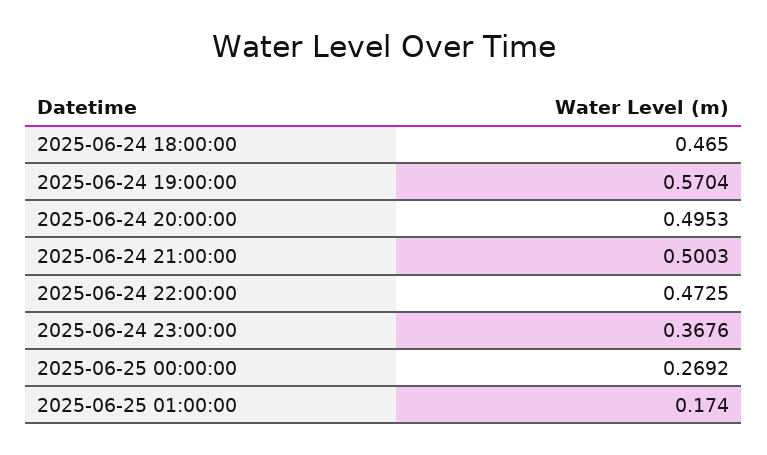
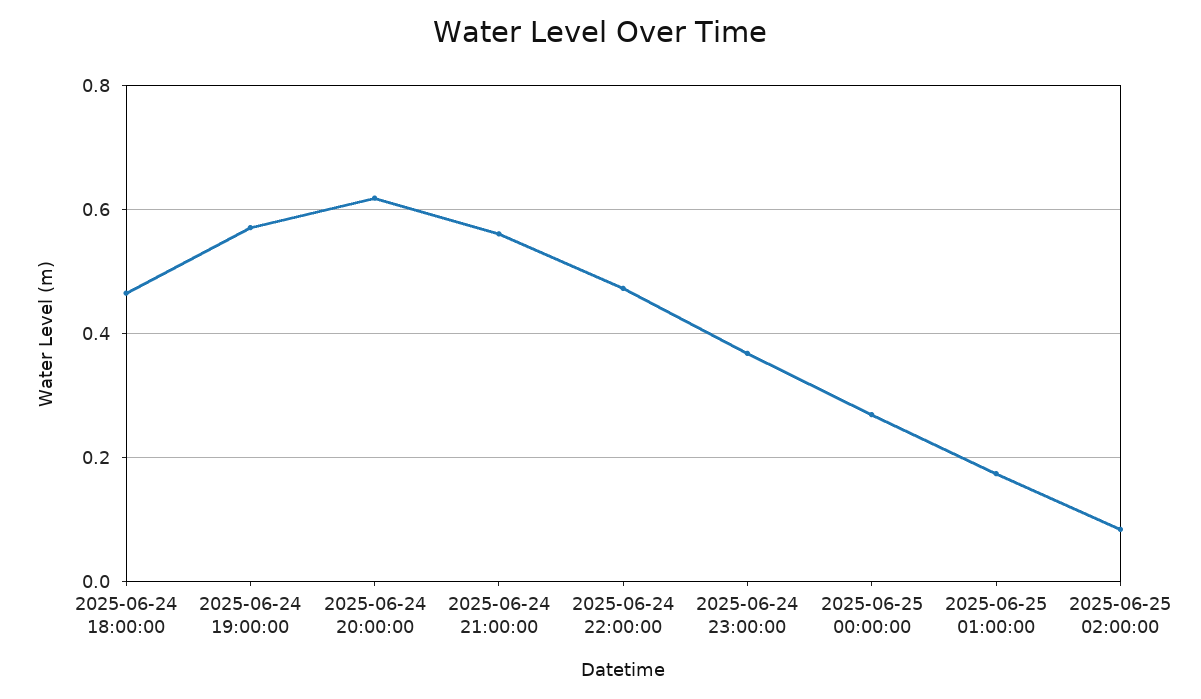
2025-06-24 20:00:00: 0.4953 -> 0.62
2025-06-24 21:00:00: 0.5003 -> 0.56
2025-06-25 02:00:00: none -> 0.08

